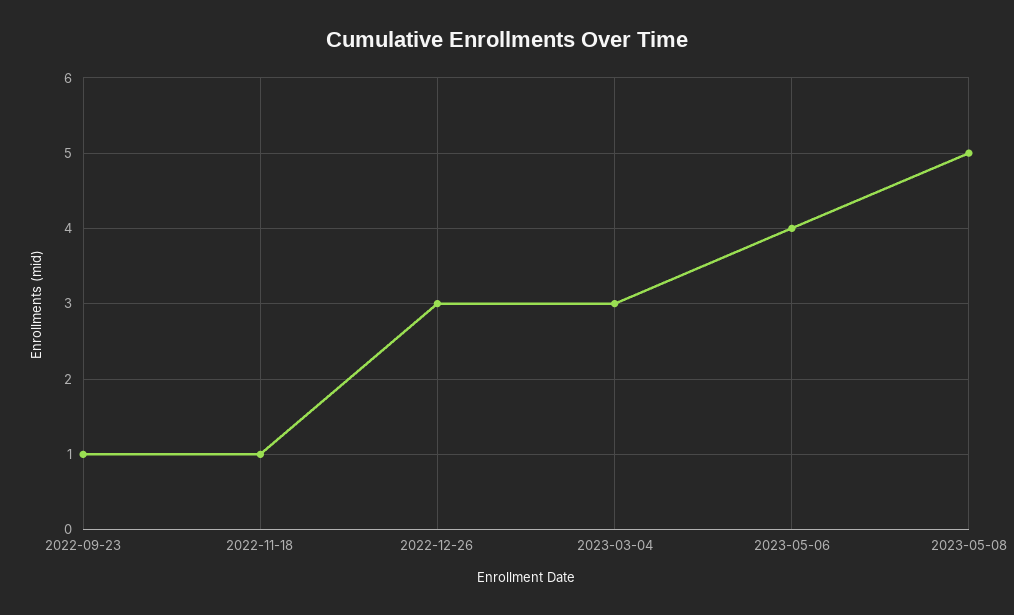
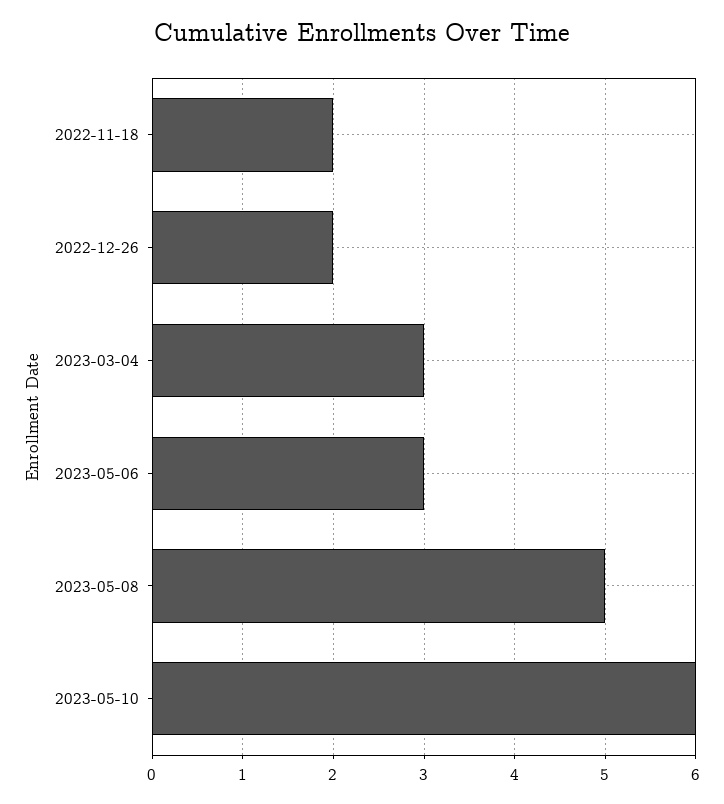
2022-09-23: 1 -> none
2022-11-18: 1 -> 2
2022-12-26: 3 -> 2
2023-05-06: 4 -> 3
2023-05-10: none -> 6

